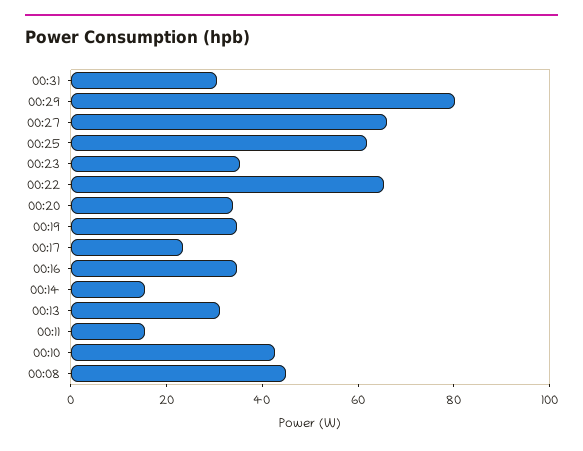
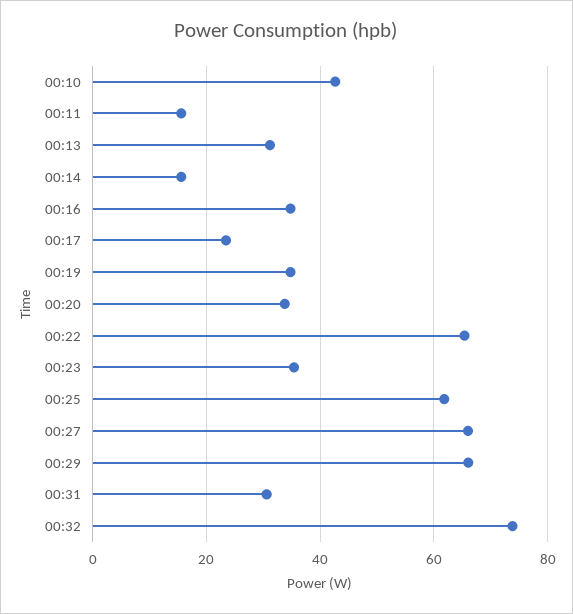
00:29: 80 -> 66
00:08: 45 -> none
00:32: none -> 74

